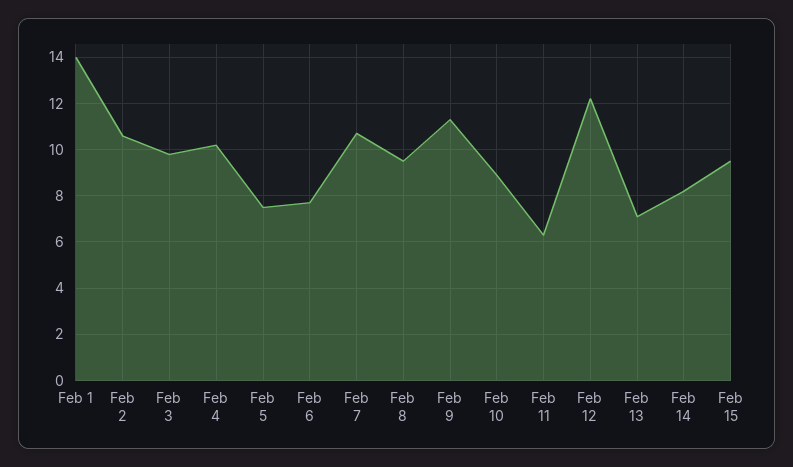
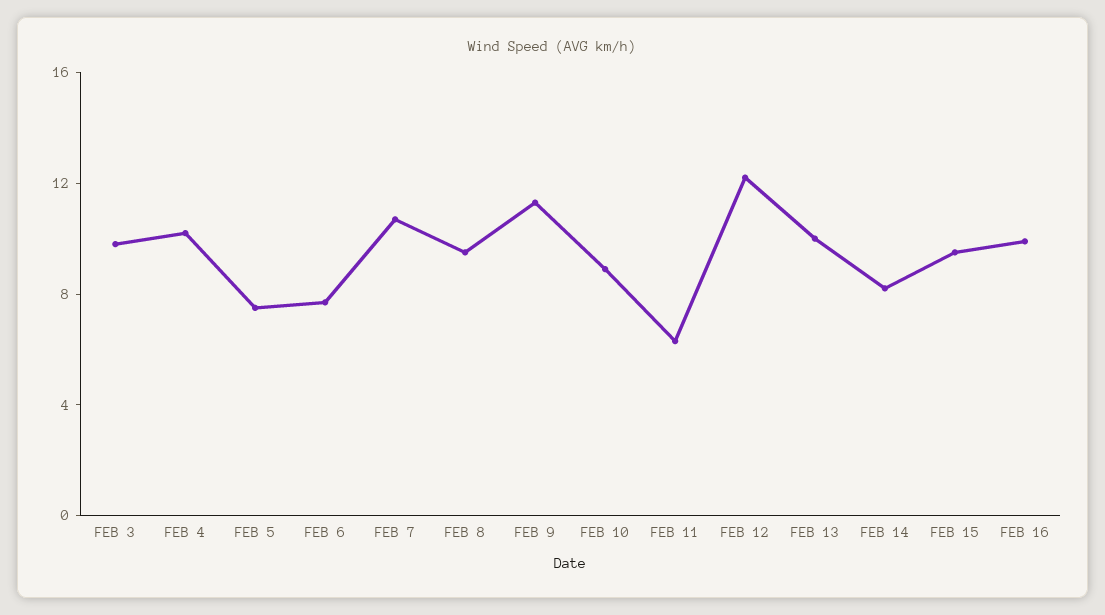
Feb 1: 14 -> none
Feb 2: 10.5 -> none
Feb 13: 7 -> 10
FEB 16: none -> 10

